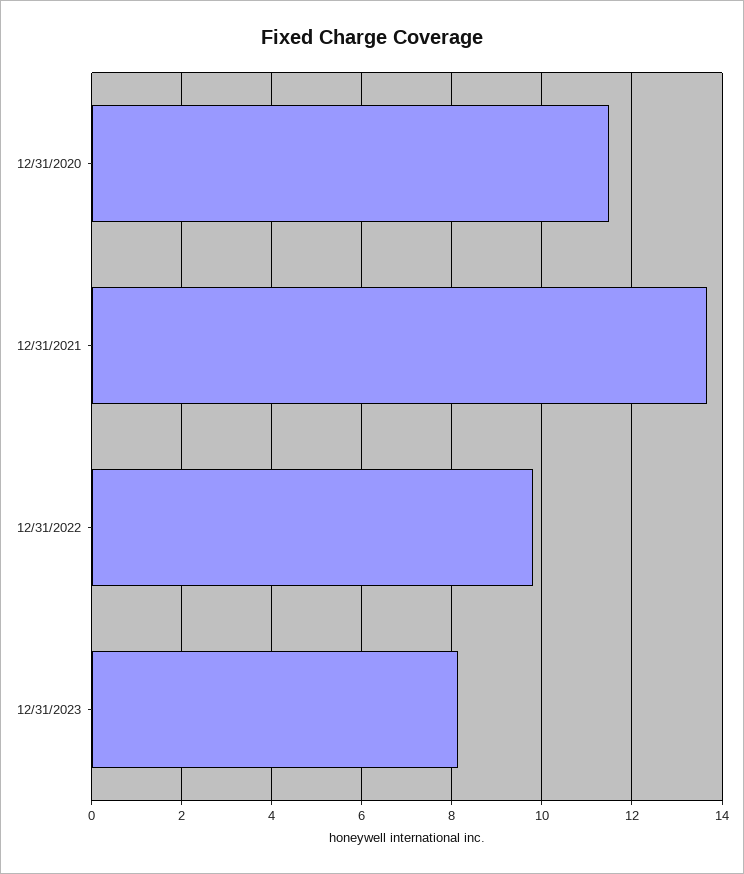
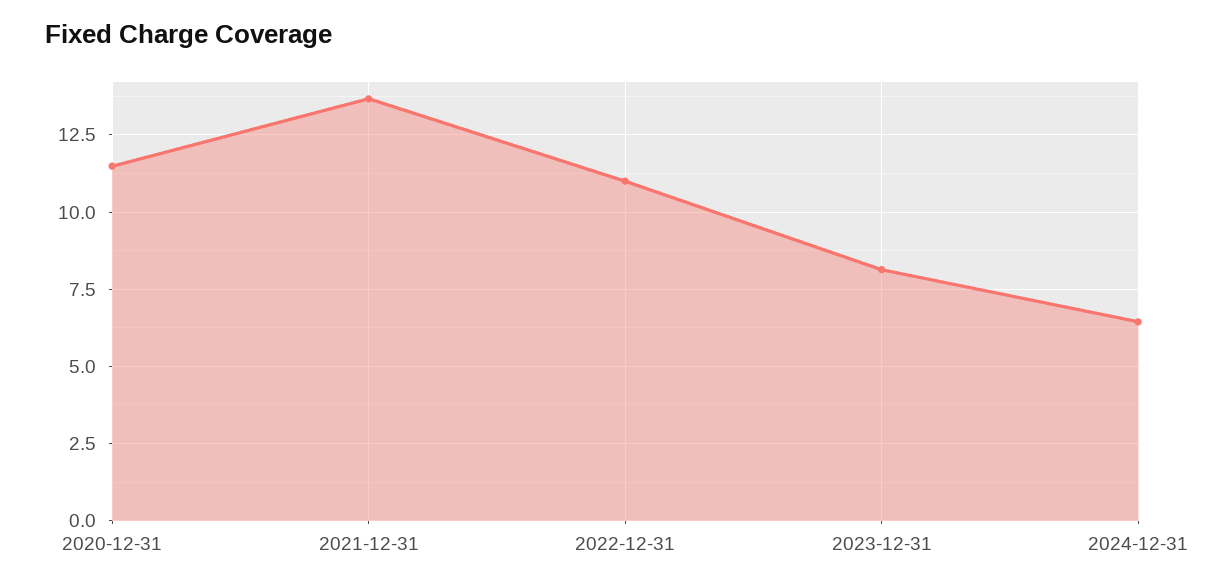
12/31/2022: 9.8 -> 11
2024-12-31: none -> 6.5

